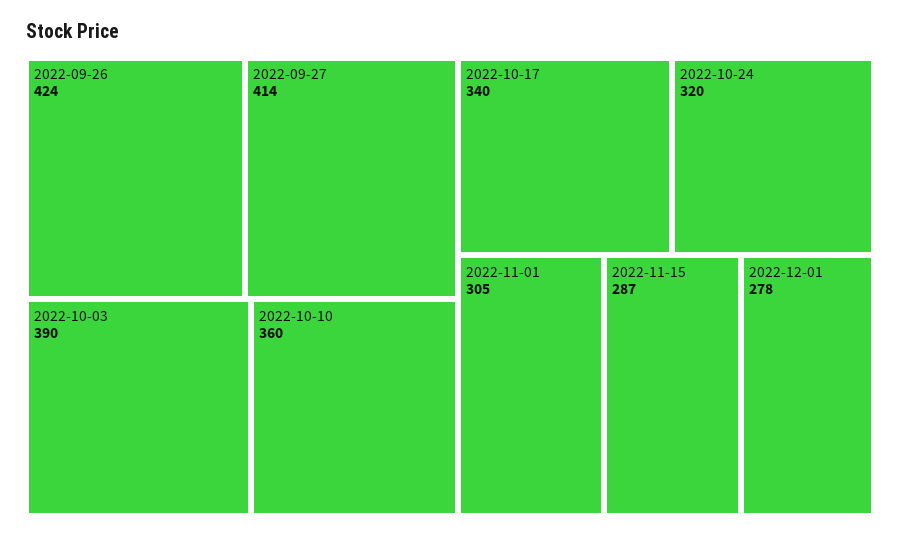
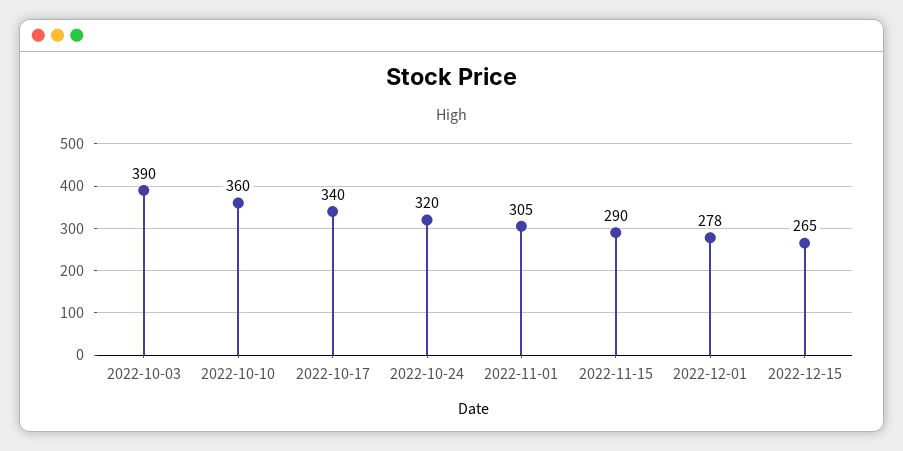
2022-09-26: 424 -> none
2022-09-27: 414 -> none
2022-11-15: 287 -> 290
2022-12-15: none -> 265

